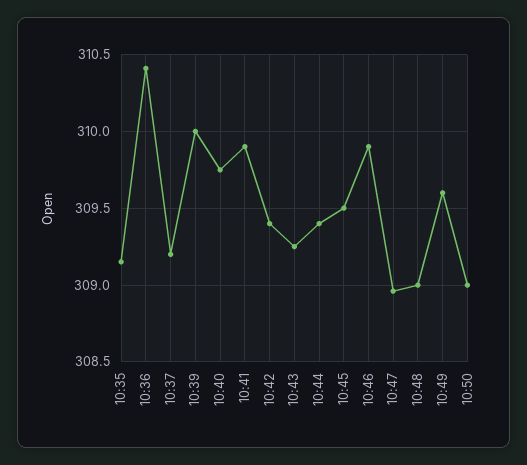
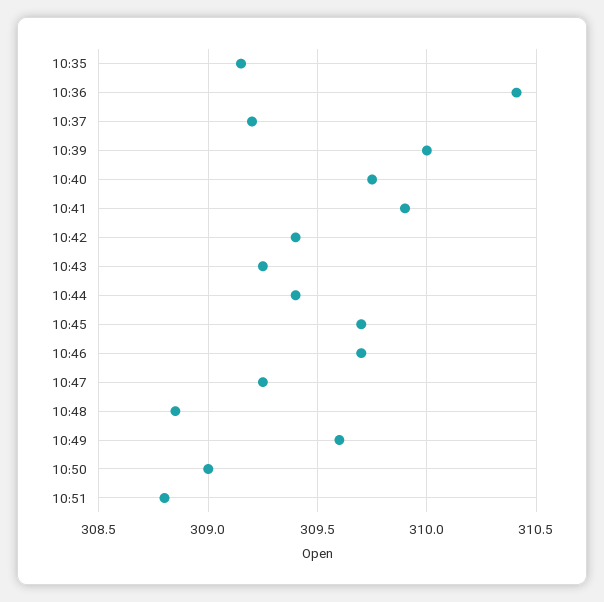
10:45: 309.5 -> 309.7
10:46: 309.9 -> 309.7
10:47: 308.95 -> 309.25
10:48: 309 -> 308.85
10:51: none -> 308.8

